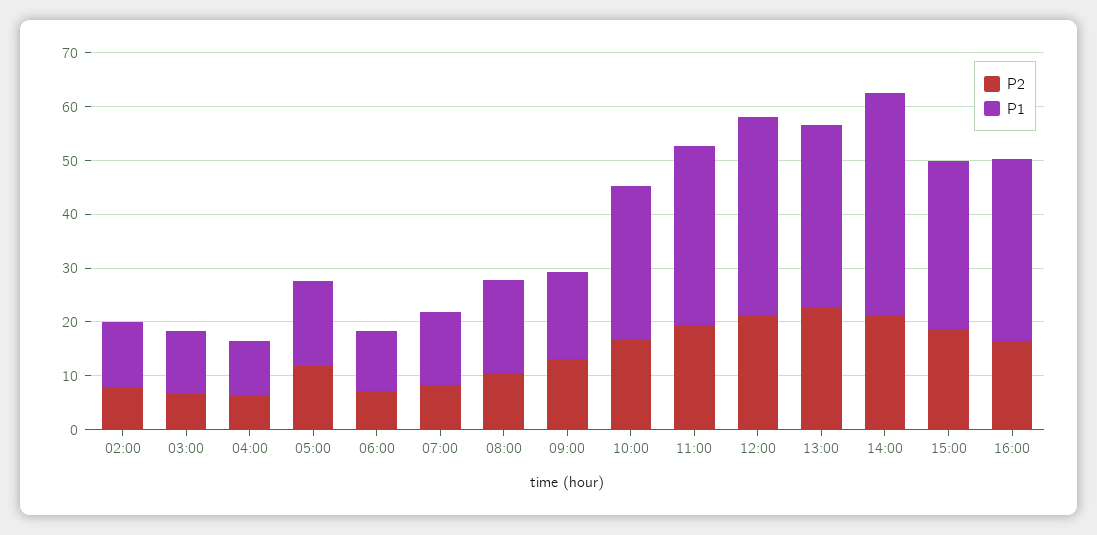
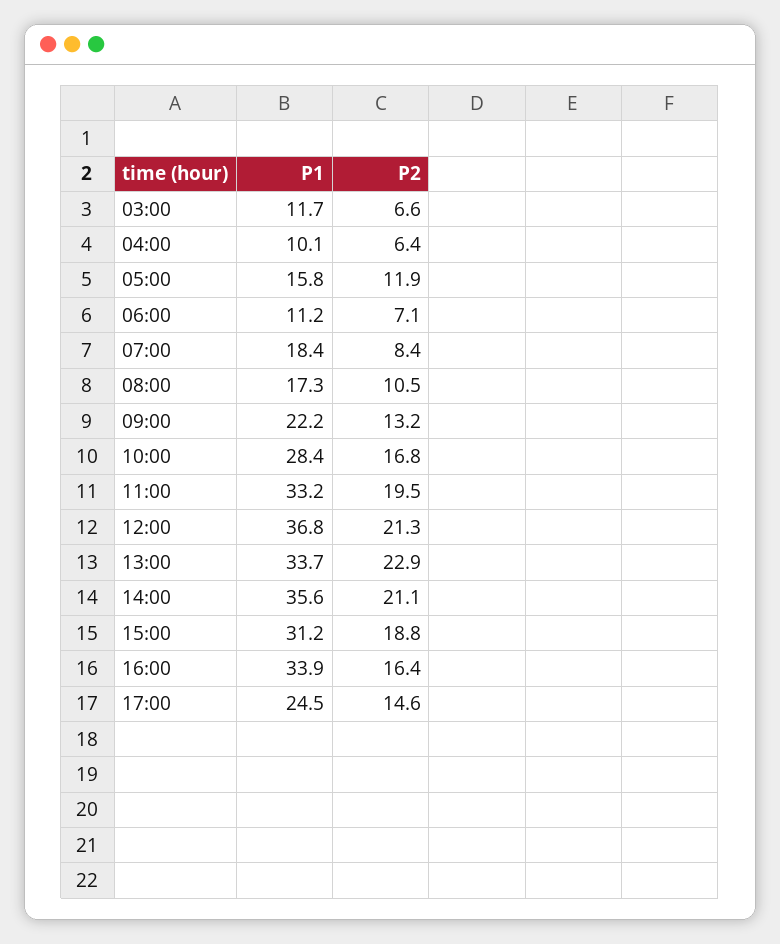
P2, 02:00: 8 -> none
P1, 02:00: 12 -> none
P1, 07:00: 14 -> 18.4
P1, 09:00: 16 -> 22.2
P1, 14:00: 42 -> 35.6
P1, 17:00: none -> 24.5
P2, 17:00: none -> 14.6

